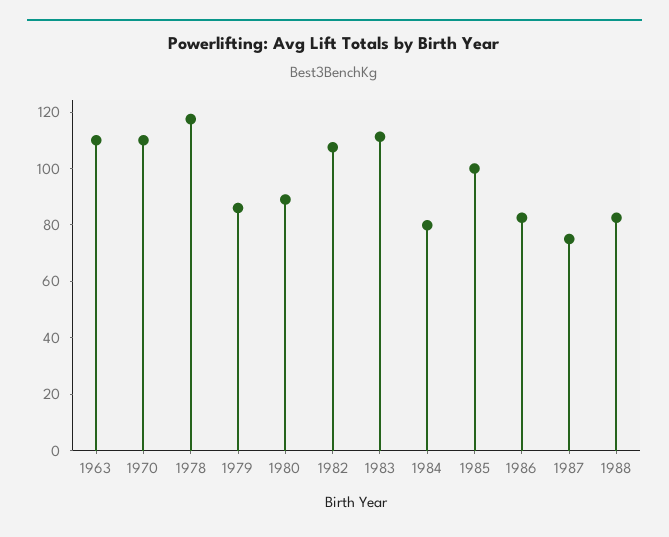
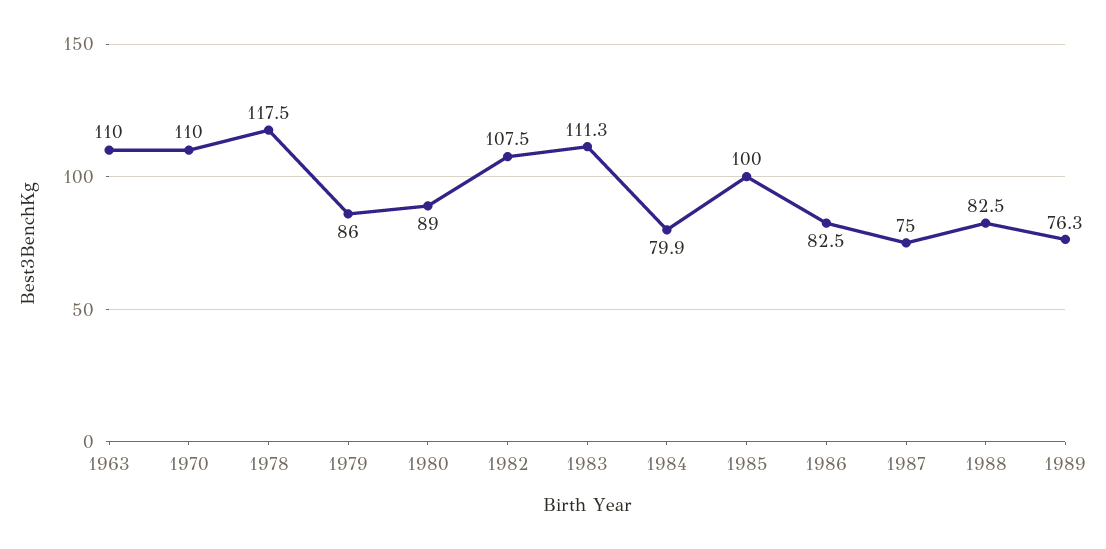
1989: none -> 76.3

